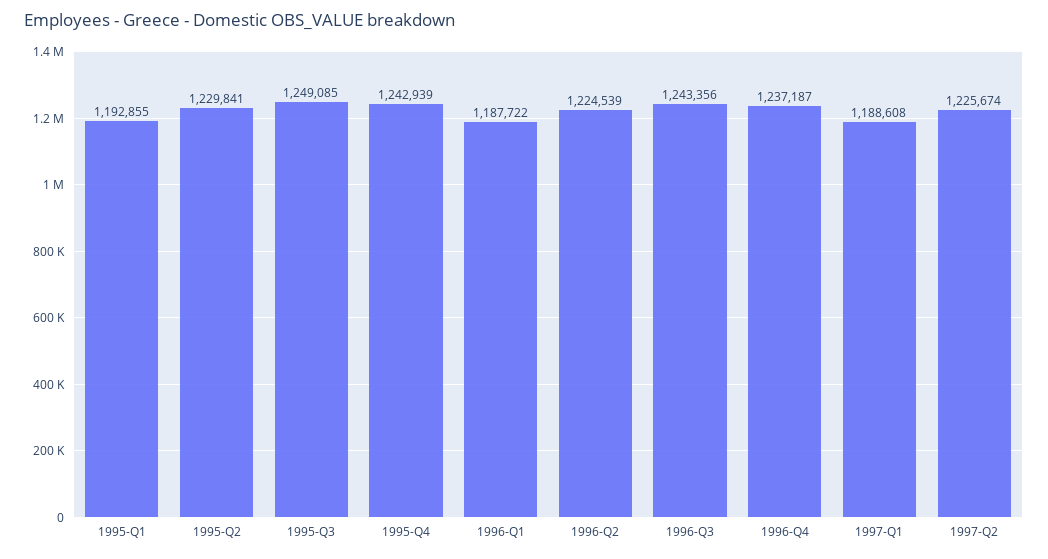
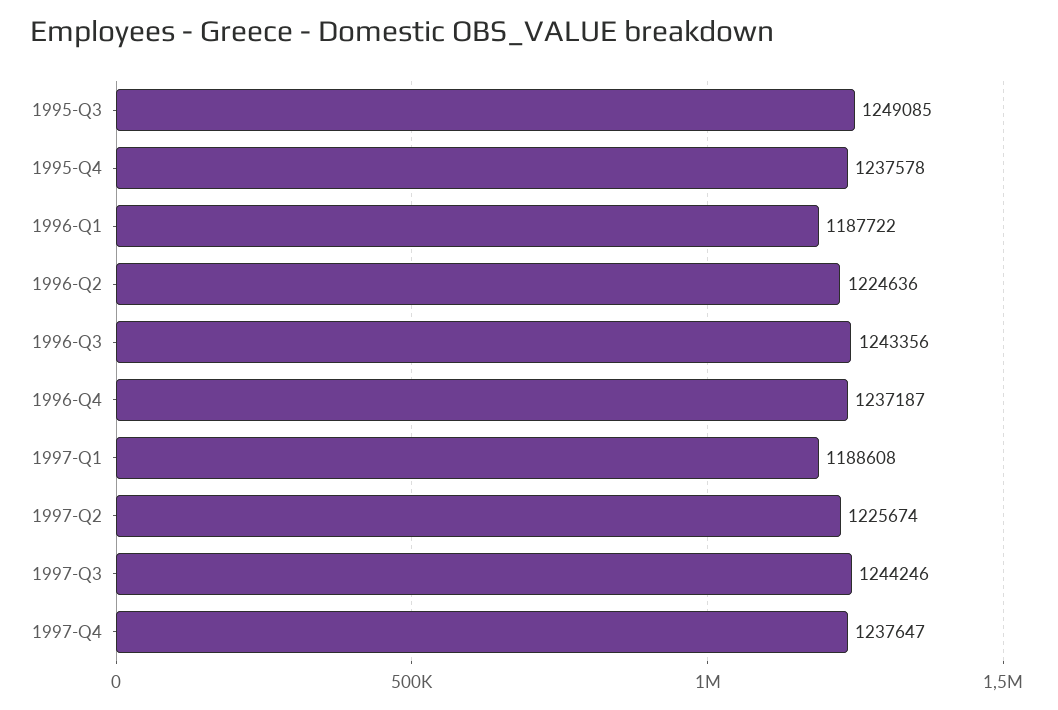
1995-Q1: 1192855 -> none
1995-Q2: 1229841 -> none
1995-Q4: 1242939 -> 1237578
1996-Q2: 1224539 -> 1224636
1997-Q3: none -> 1244246
1997-Q4: none -> 1237647

